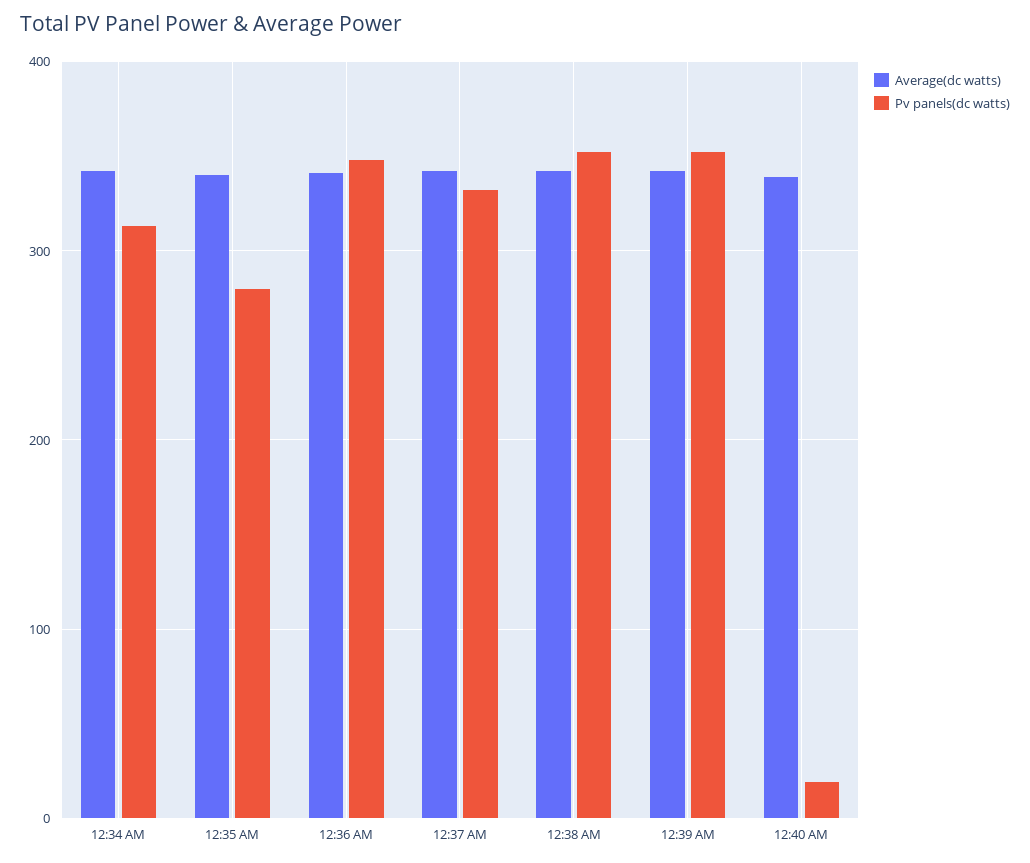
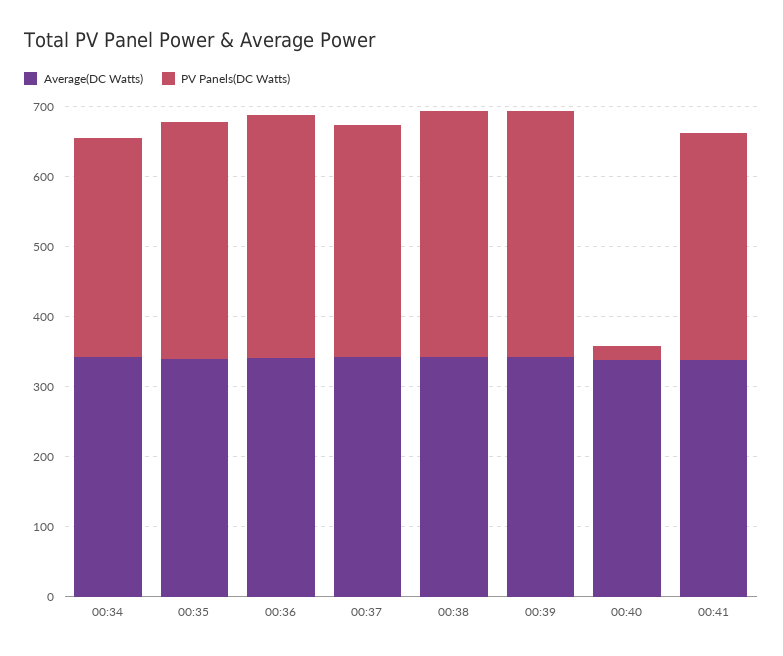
Pv panels(dc watts), 12:35 AM: 280 -> 340
Average(dc watts), 00:41: none -> 340
Pv panels(dc watts), 00:41: none -> 320

